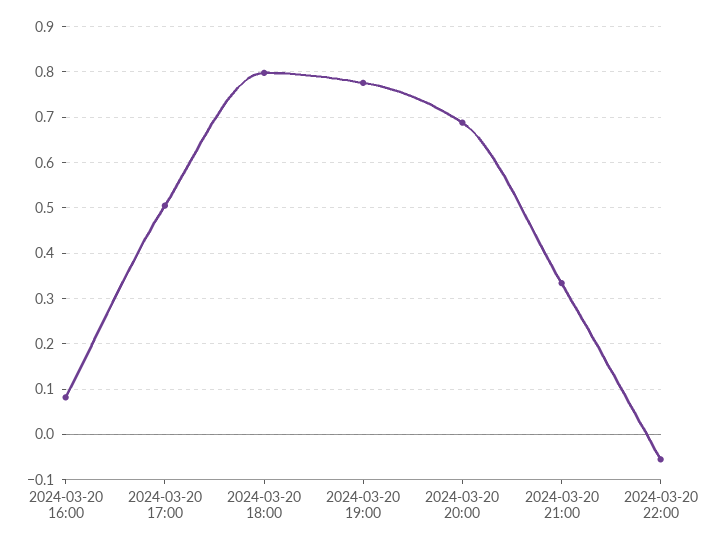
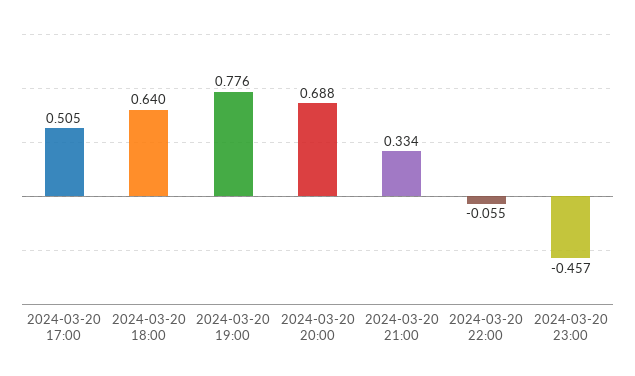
2024-03-20 16:00: 0.08 -> none
2024-03-20 18:00: 0.8 -> 0.64
2024-03-20 23:00: none -> -0.457

